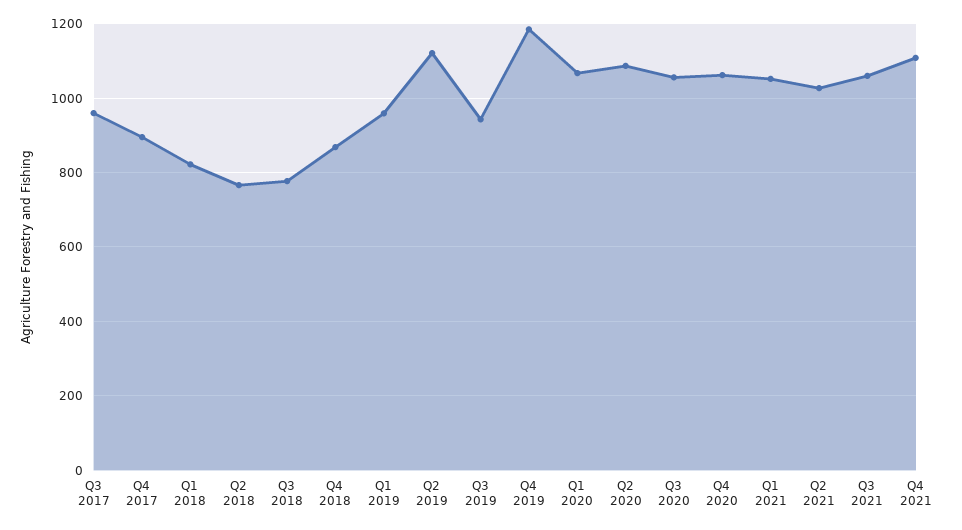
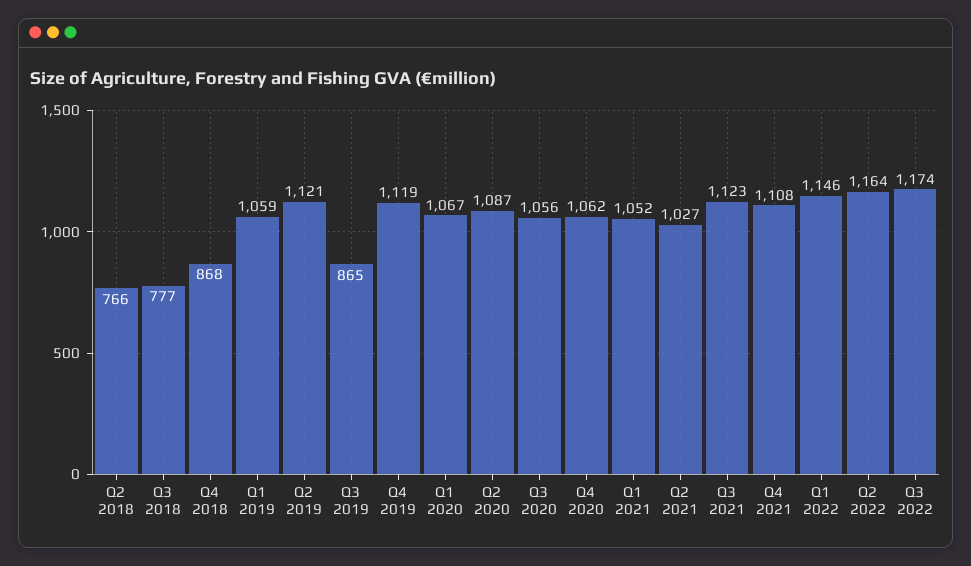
Q3 2017: 960 -> none
Q4 2017: 900 -> none
Q1 2018: 820 -> none
Q1 2019: 960 -> 1059
Q3 2019: 940 -> 865
Q4 2019: 1180 -> 1119
Q3 2021: 1060 -> 1123
Q1 2022: none -> 1146
Q2 2022: none -> 1164
Q3 2022: none -> 1174

